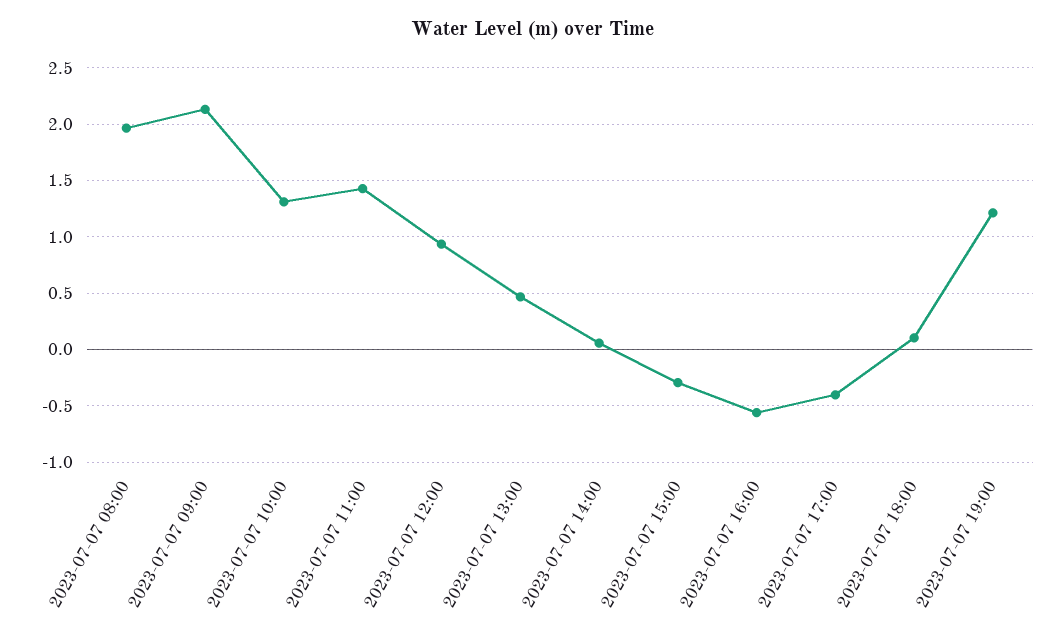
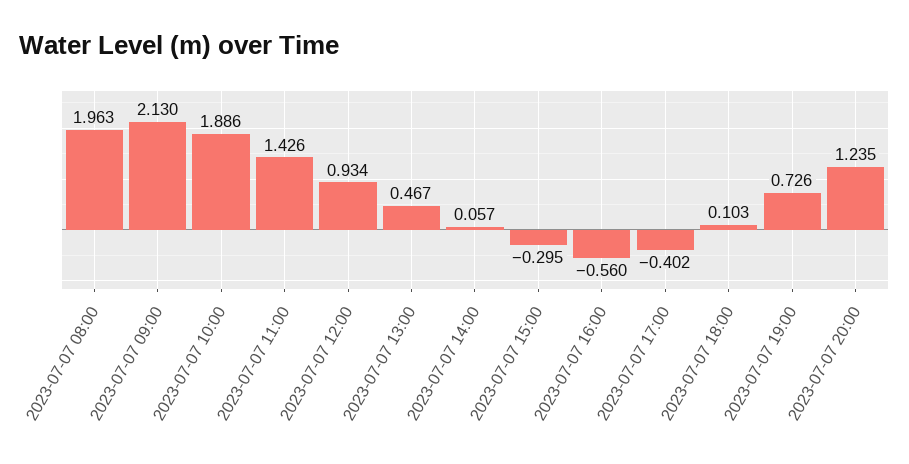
2023-07-07 10:00: 1.3 -> 1.886
2023-07-07 19:00: 1.2 -> 0.726
2023-07-07 20:00: none -> 1.235

